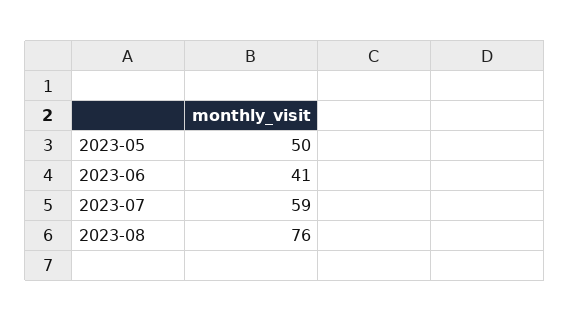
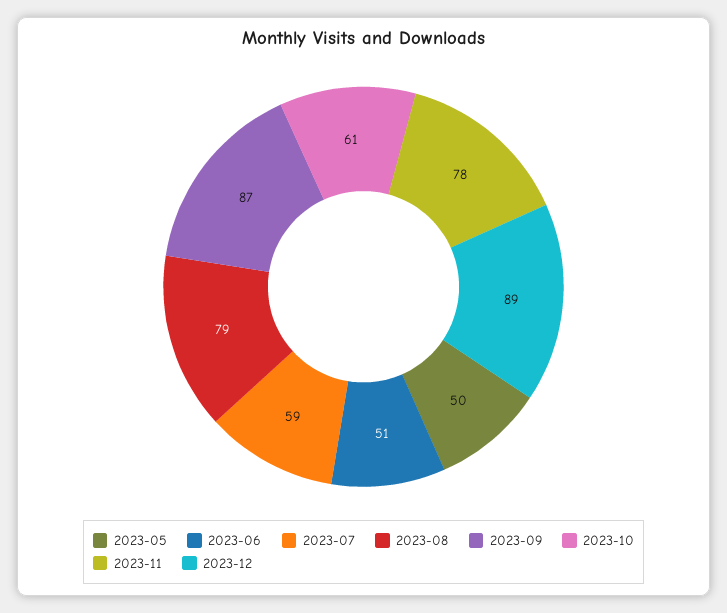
2023-06: 41 -> 51
2023-08: 76 -> 79
2023-09: none -> 87
2023-10: none -> 61
2023-11: none -> 78
2023-12: none -> 89

